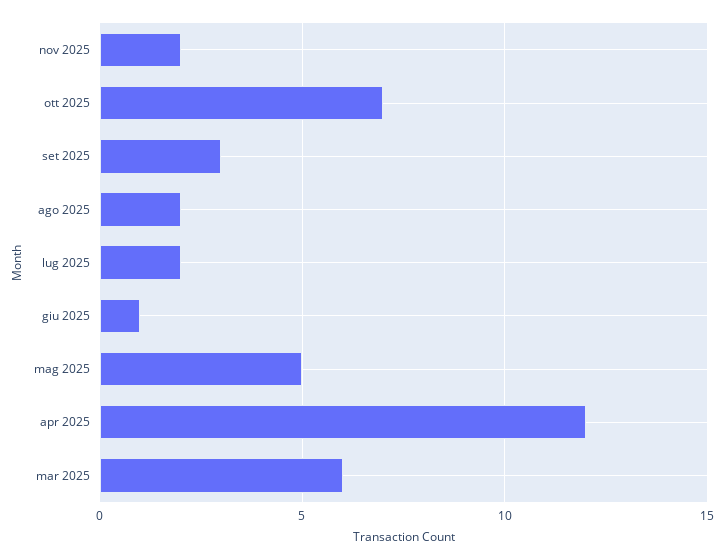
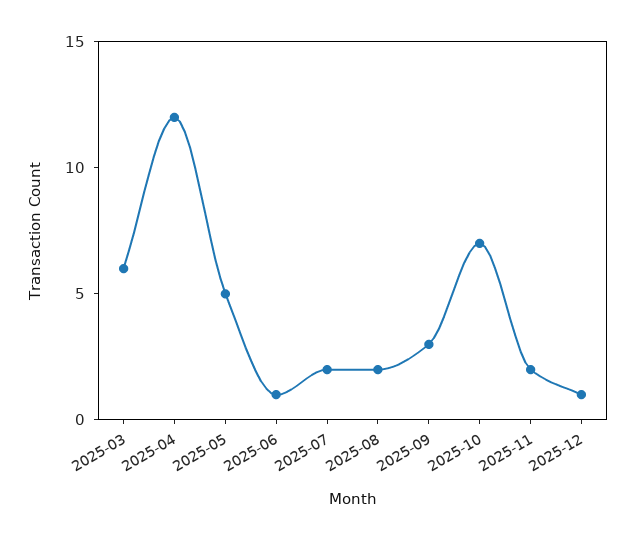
2025-12: none -> 1

